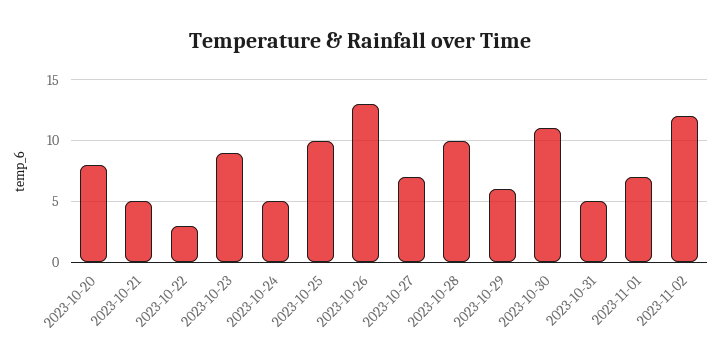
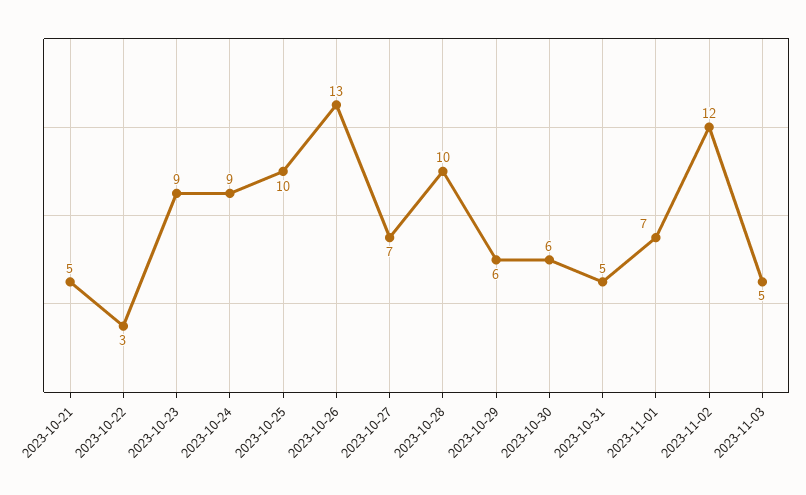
2023-10-20: 8 -> none
2023-10-24: 5 -> 9
2023-10-30: 11 -> 6
2023-11-03: none -> 5

